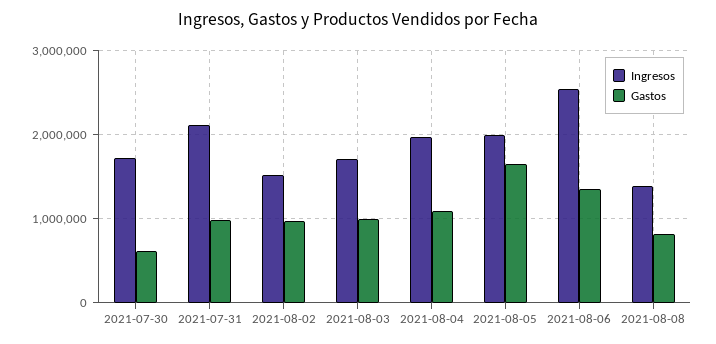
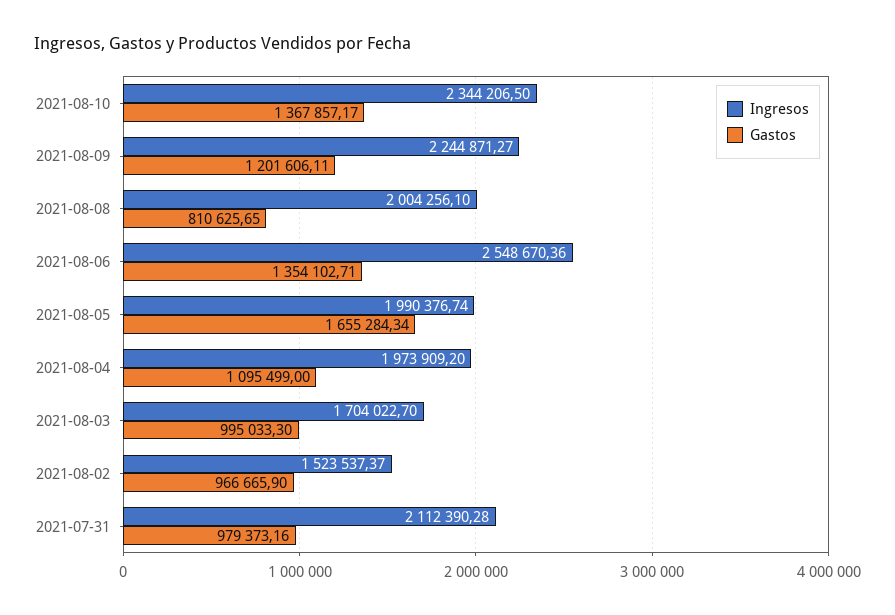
Ingresos, 2021-07-30: 1700000 -> none
Gastos, 2021-07-30: 600000 -> none
Ingresos, 2021-08-08: 1400000 -> 2004256.1
Ingresos, 2021-08-10: none -> 2344206.5
Gastos, 2021-08-10: none -> 1367857.17
Ingresos, 2021-08-09: none -> 2244871.27
Gastos, 2021-08-09: none -> 1201606.11

